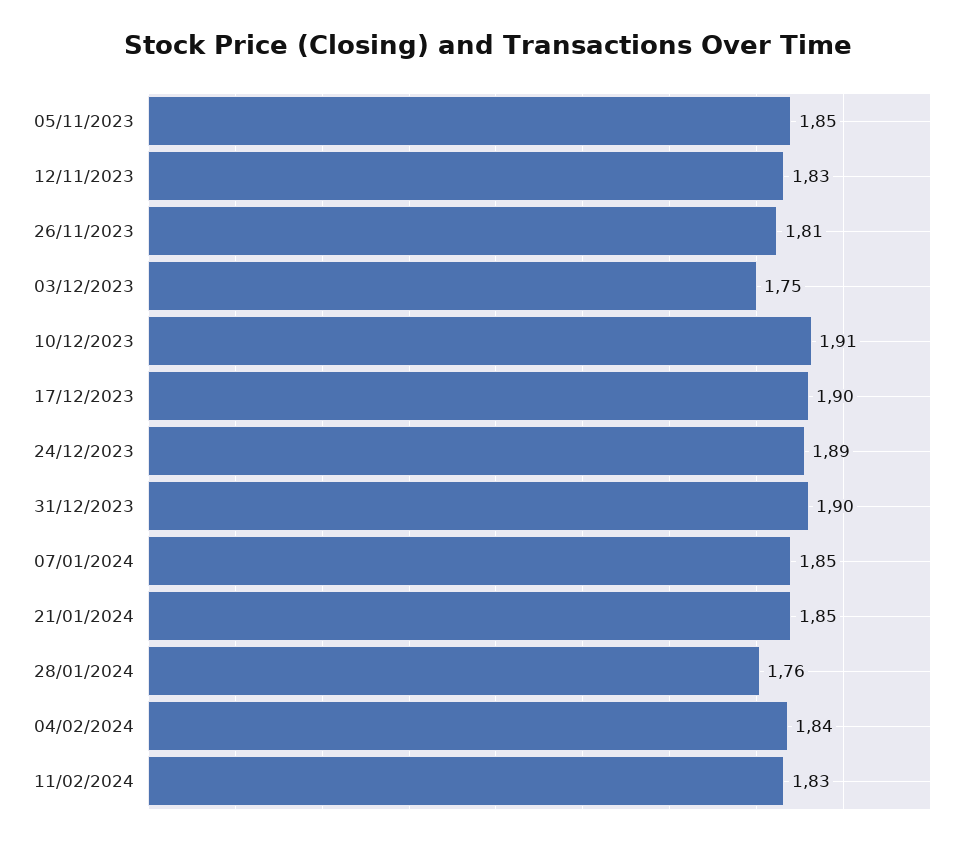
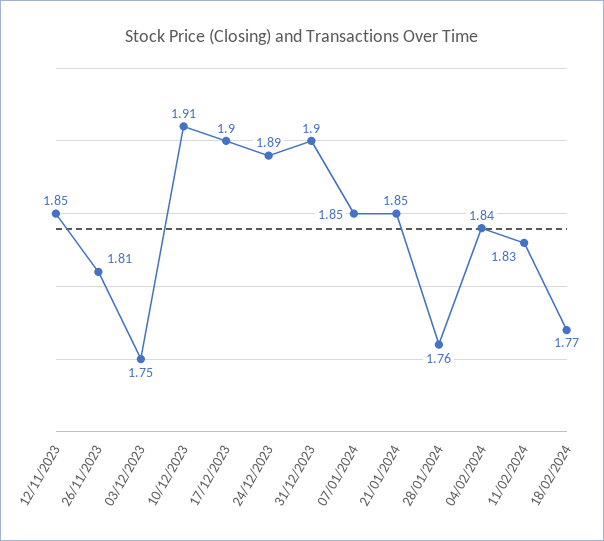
05/11/2023: 1.85 -> none
12/11/2023: 1.83 -> 1.85
18/02/2024: none -> 1.77

